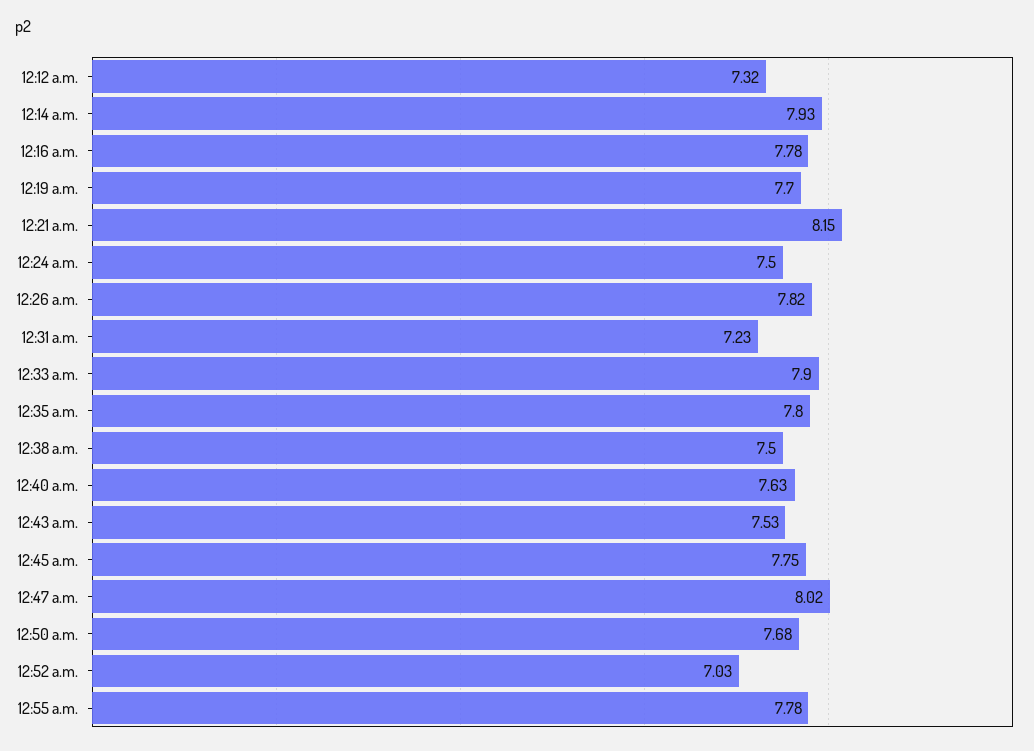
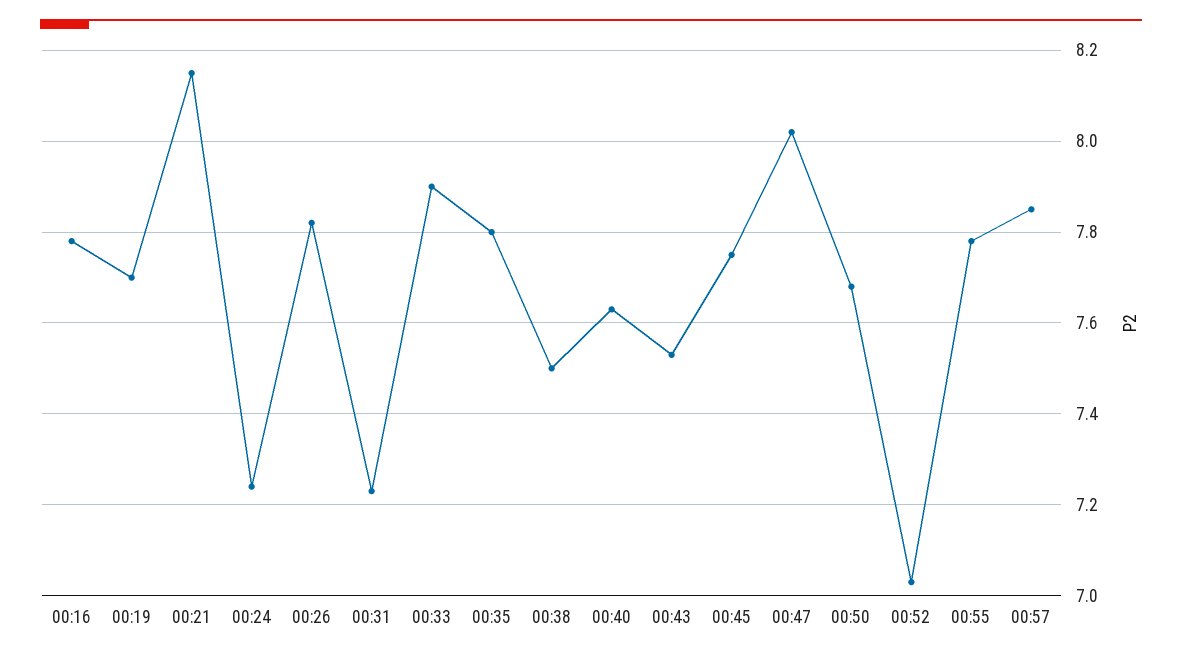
12:12 a.m.: 7.32 -> none
12:14 a.m.: 7.93 -> none
12:24 a.m.: 7.5 -> 7.25
00:57: none -> 7.85

